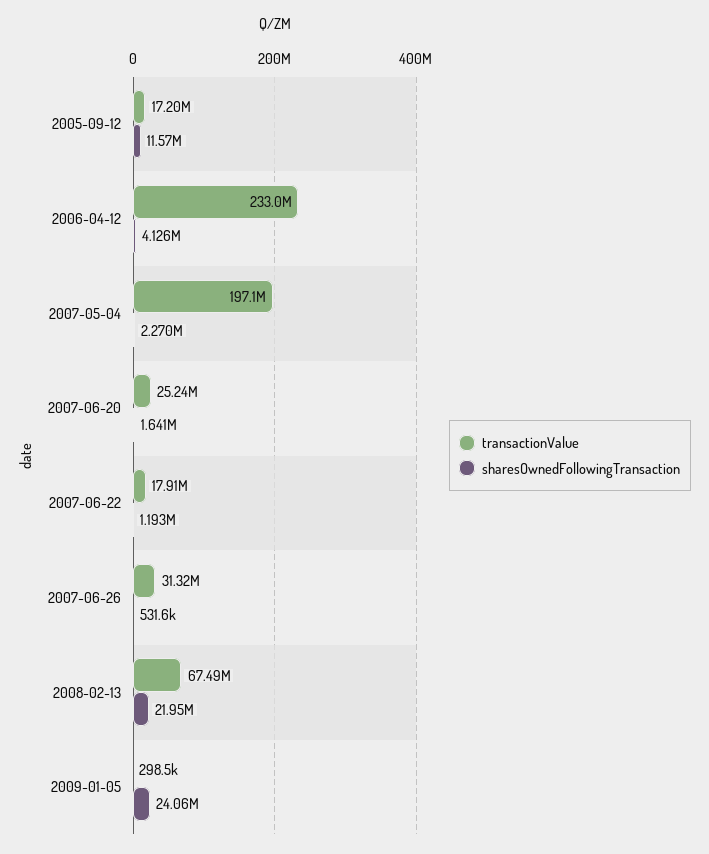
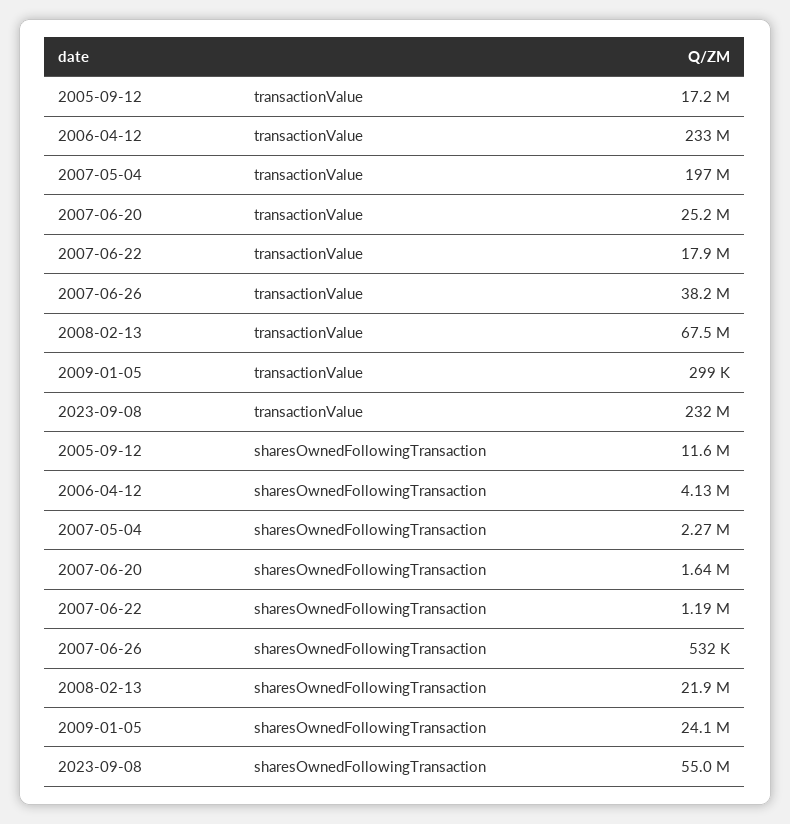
transactionValue, 2007-06-26: 31320000 -> 38200000
transactionValue, 2023-09-08: none -> 232000000
sharesOwnedFollowingTransaction, 2023-09-08: none -> 55000000

